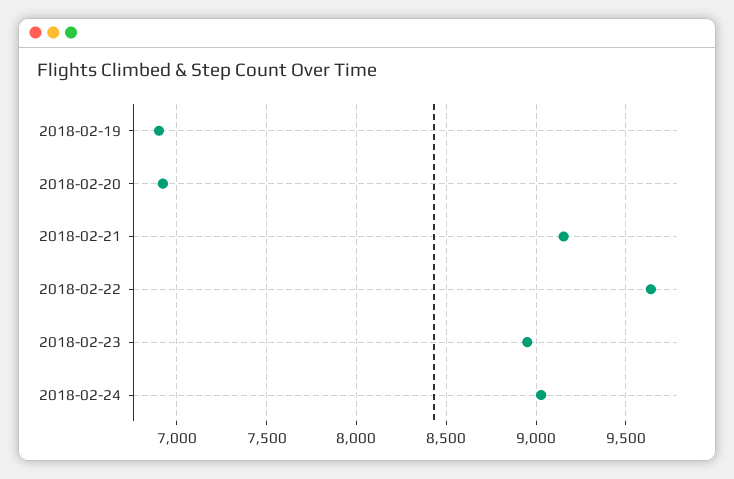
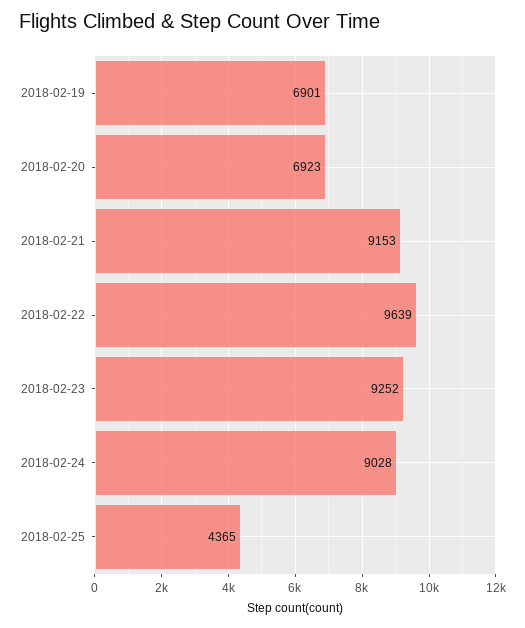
2018-02-23: 8950 -> 9252
2018-02-25: none -> 4365

